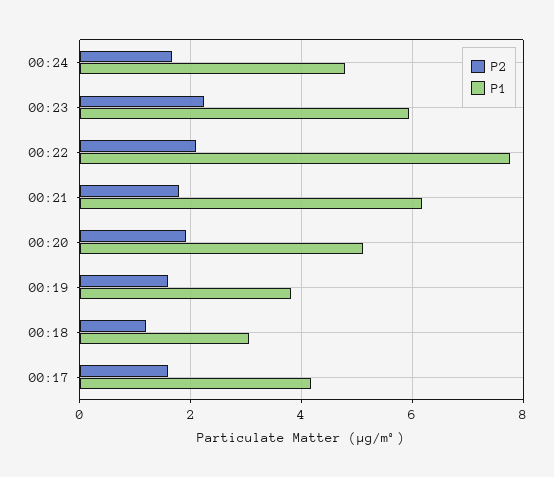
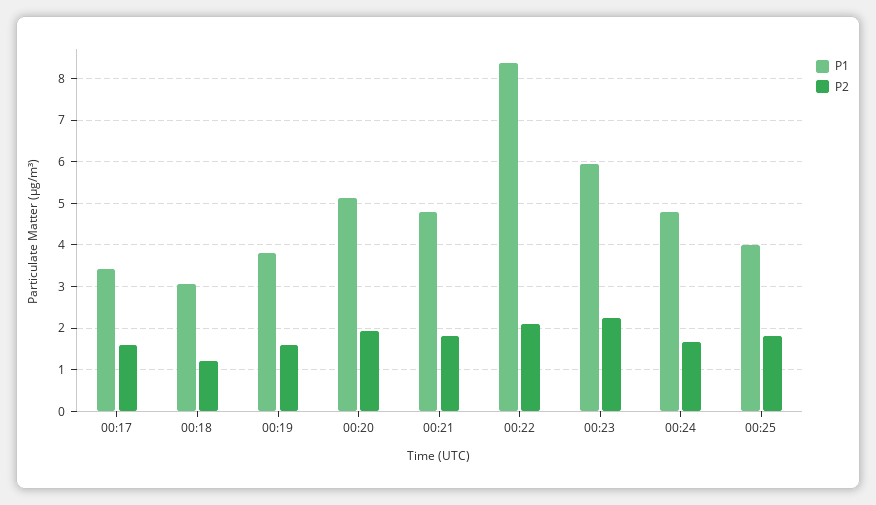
P1, 00:22: 7.8 -> 8.4
P1, 00:21: 6.2 -> 4.8
P1, 00:17: 4.2 -> 3.4
P1, 00:25: none -> 4
P2, 00:25: none -> 1.8

